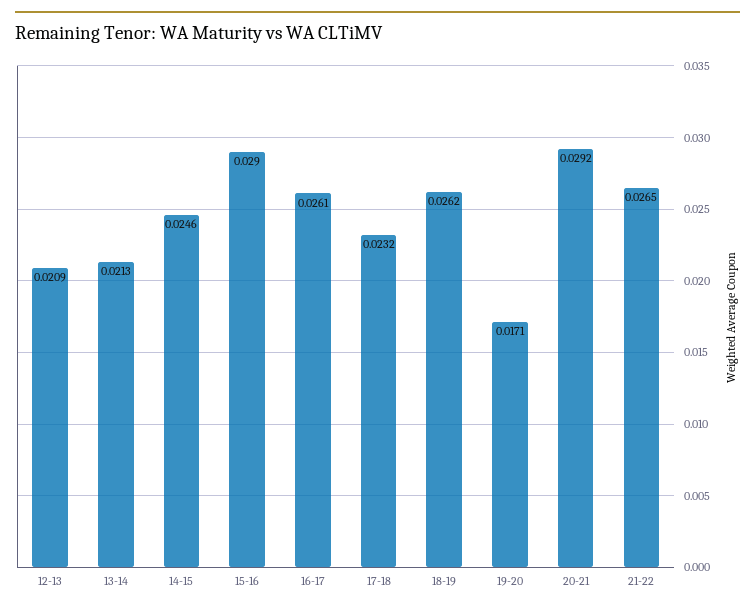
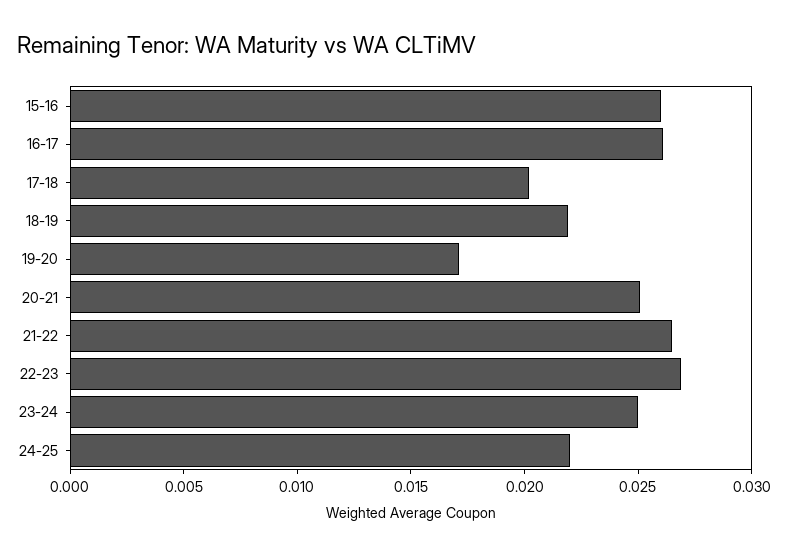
12-13: 0.0209 -> none
13-14: 0.0213 -> none
14-15: 0.0246 -> none
15-16: 0.029 -> 0.026
17-18: 0.0232 -> 0.02
18-19: 0.0262 -> 0.022
20-21: 0.0292 -> 0.025
22-23: none -> 0.027
23-24: none -> 0.025
24-25: none -> 0.022

